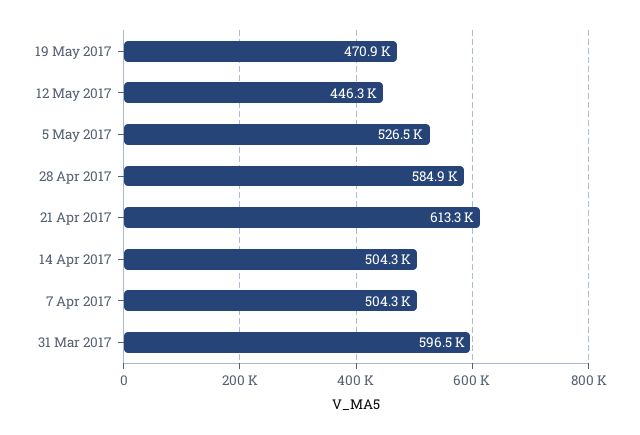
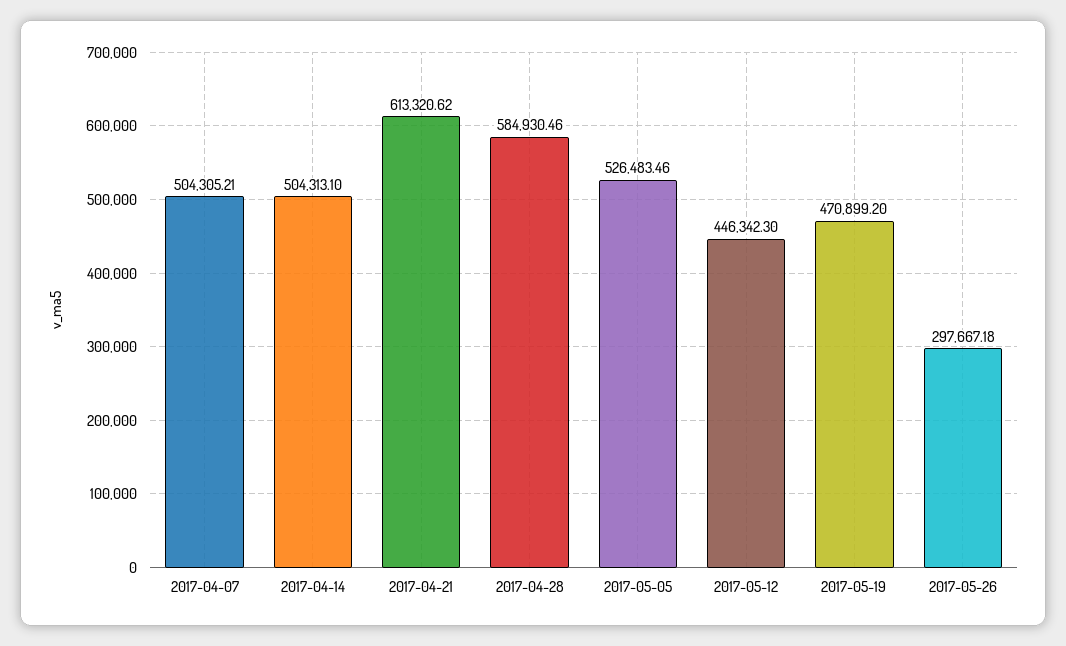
31 Mar 2017: 596500 -> none
2017-05-26: none -> 297667.18

